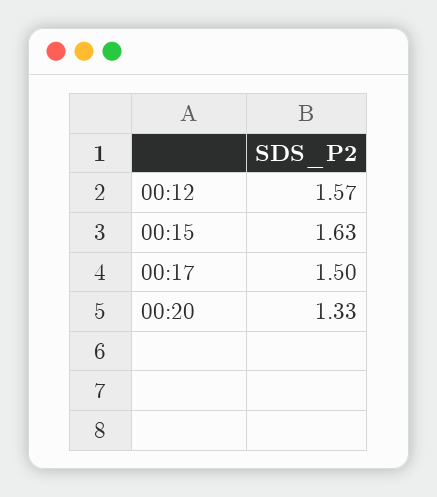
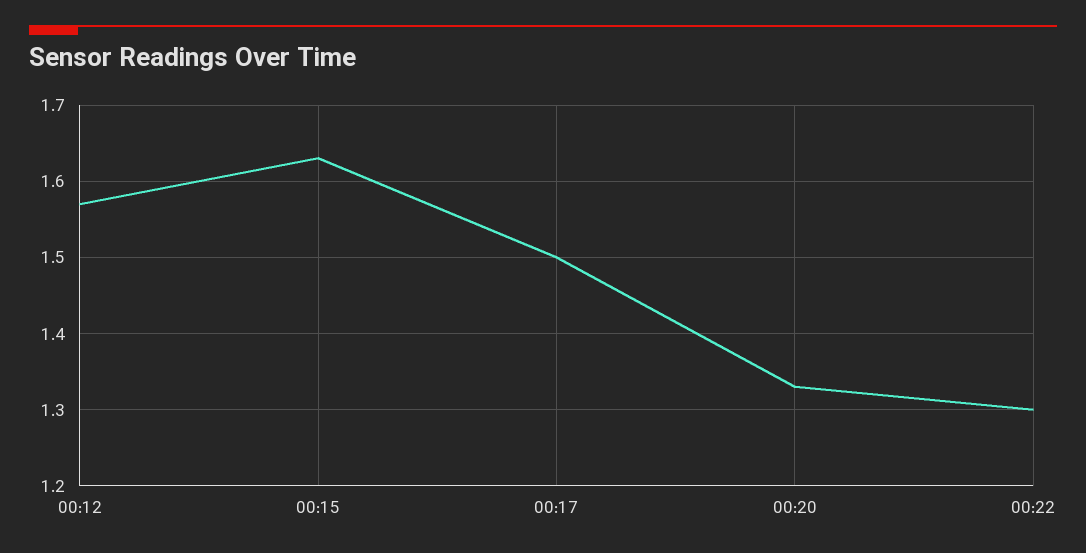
00:22: none -> 1.3

